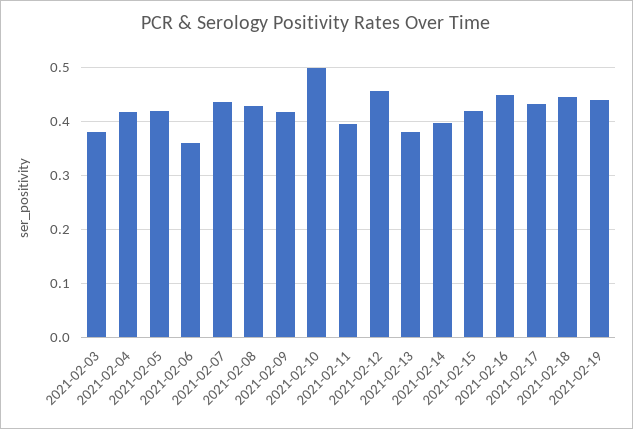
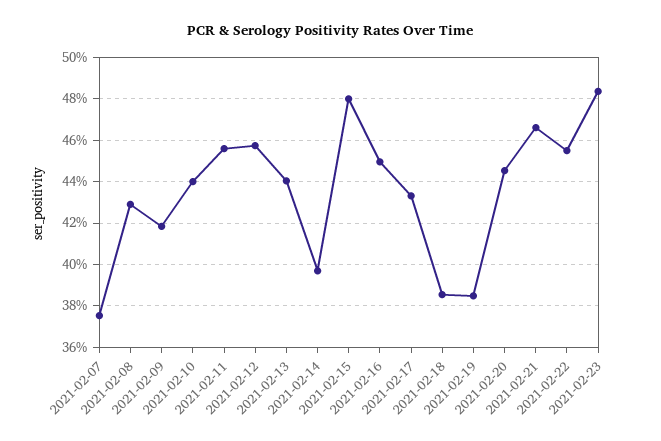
2021-02-03: 0.38 -> none
2021-02-04: 0.42 -> none
2021-02-05: 0.42 -> none
2021-02-06: 0.36 -> none
2021-02-07: 0.44 -> 0.375
2021-02-10: 0.5 -> 0.44
2021-02-11: 0.4 -> 0.455
2021-02-13: 0.38 -> 0.44
2021-02-15: 0.42 -> 0.48
2021-02-18: 0.44 -> 0.385
2021-02-19: 0.44 -> 0.385
2021-02-20: none -> 0.445
2021-02-21: none -> 0.465
2021-02-22: none -> 0.455
2021-02-23: none -> 0.485

